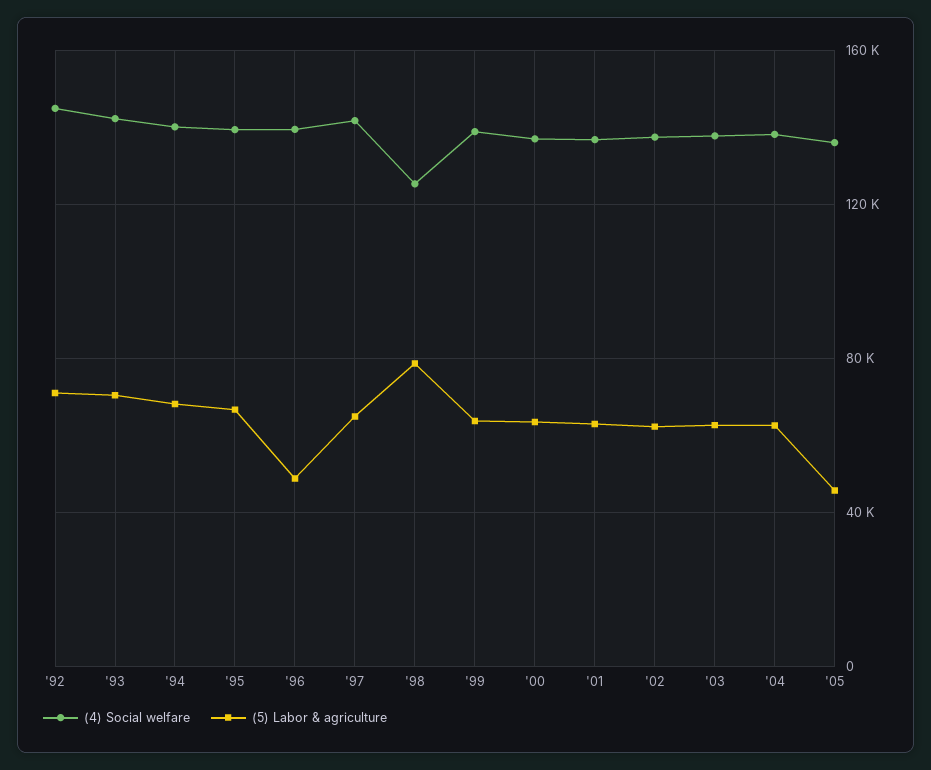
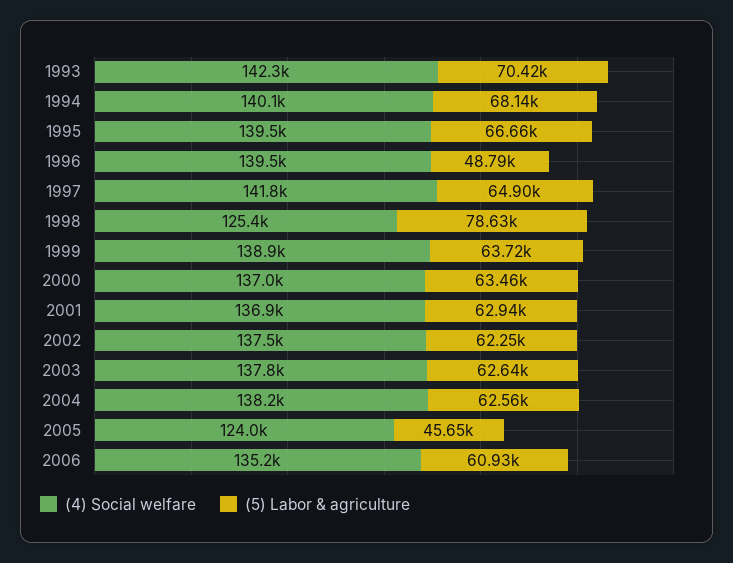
(4) Social welfare, '92: 145000 -> none
(5) Labor & agriculture, '92: 70000 -> none
(4) Social welfare, '05: 135000 -> 124000
(4) Social welfare, 2006: none -> 135200
(5) Labor & agriculture, 2006: none -> 60930

